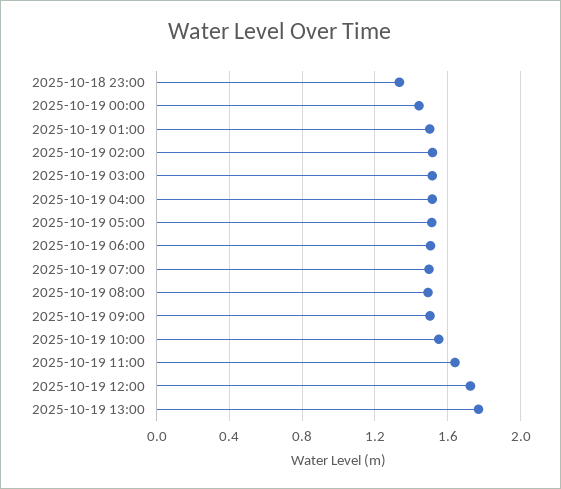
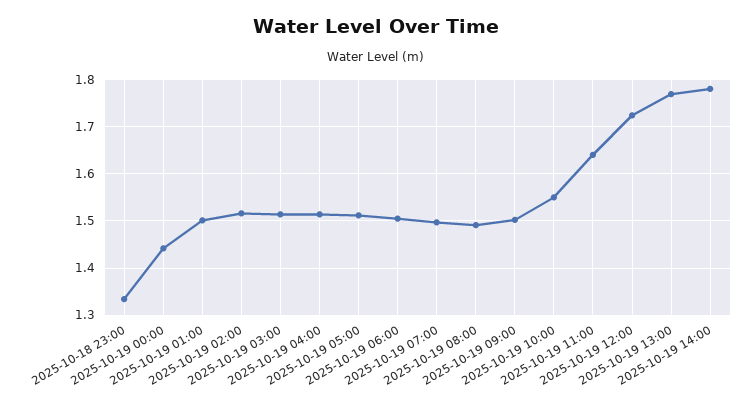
2025-10-19 14:00: none -> 1.78

